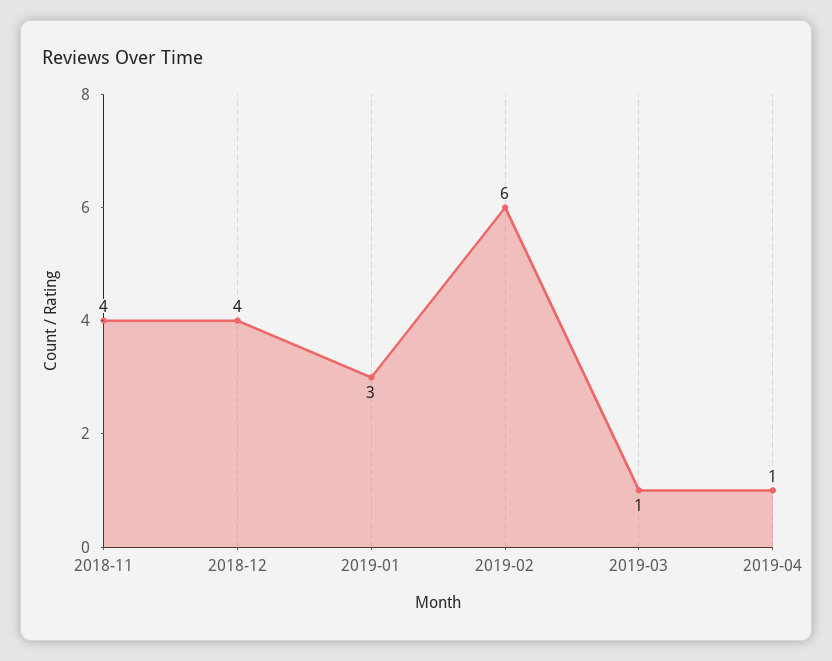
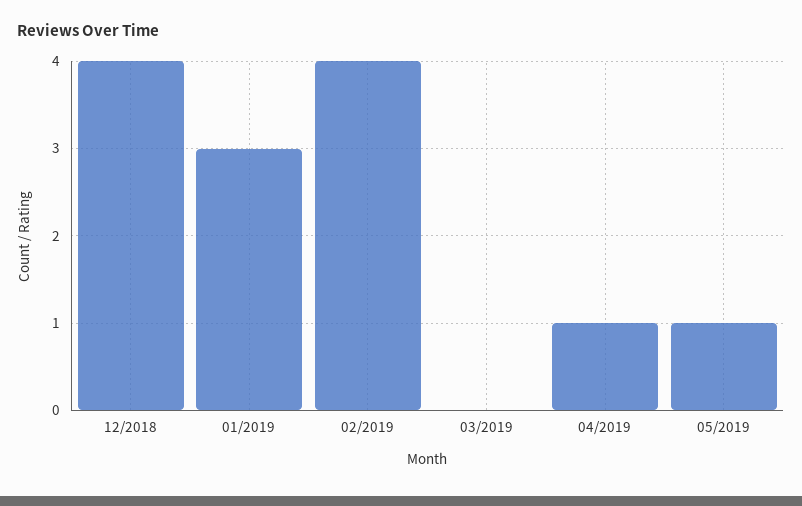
2018-11: 4 -> none
2019-02: 6 -> 4
2019-03: 1 -> 0
05/2019: none -> 1

